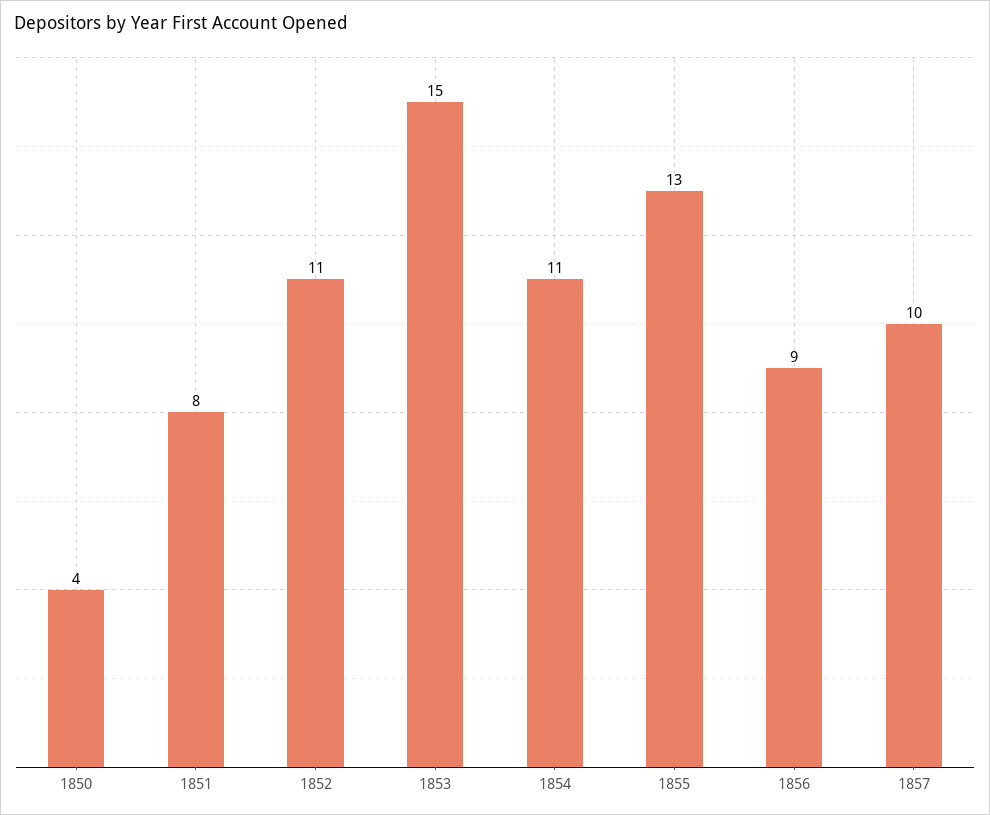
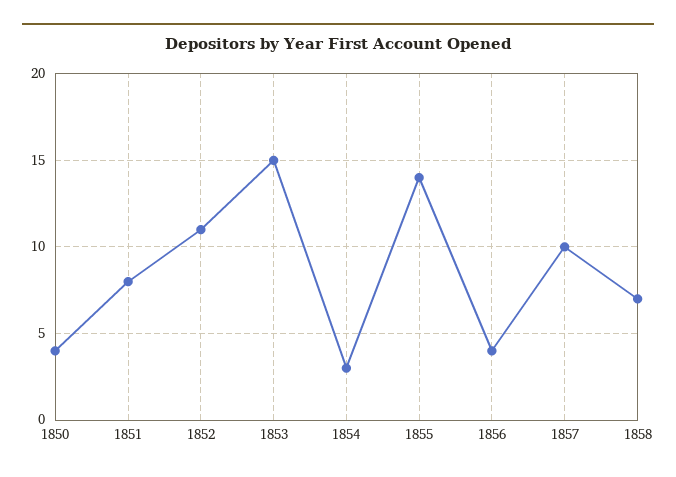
1854: 11 -> 3
1855: 13 -> 14
1856: 9 -> 4
1858: none -> 7

